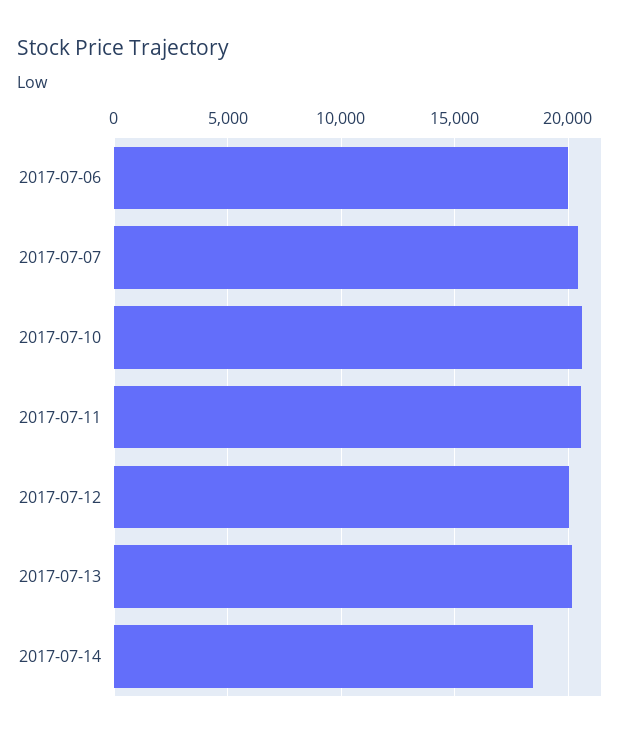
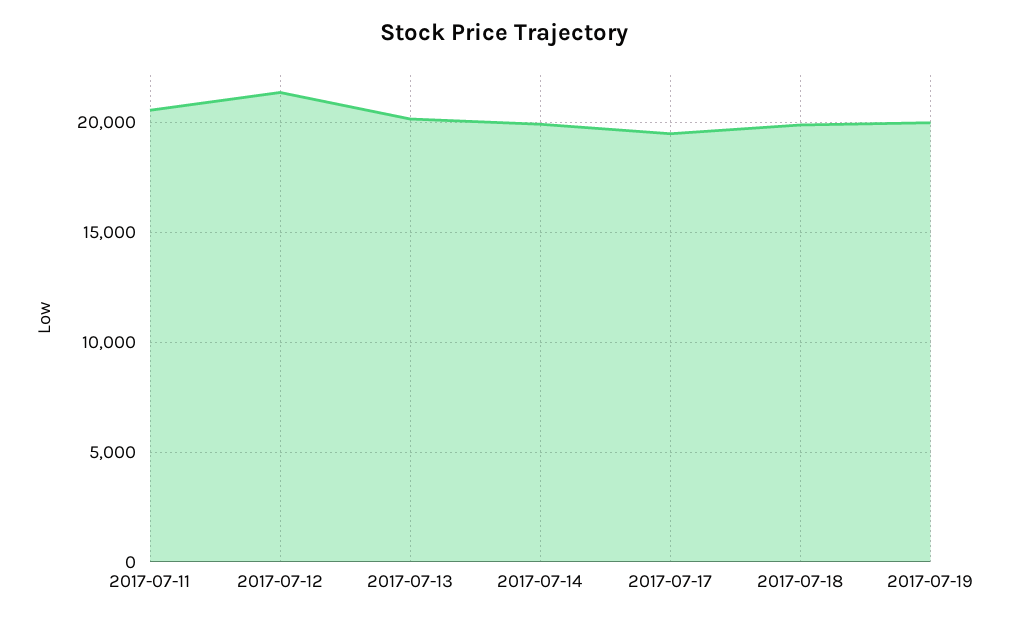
2017-07-06: 20000 -> none
2017-07-07: 20500 -> none
2017-07-10: 20500 -> none
2017-07-12: 20000 -> 21500
2017-07-14: 18500 -> 20000
2017-07-17: none -> 19500
2017-07-18: none -> 20000
2017-07-19: none -> 20000

